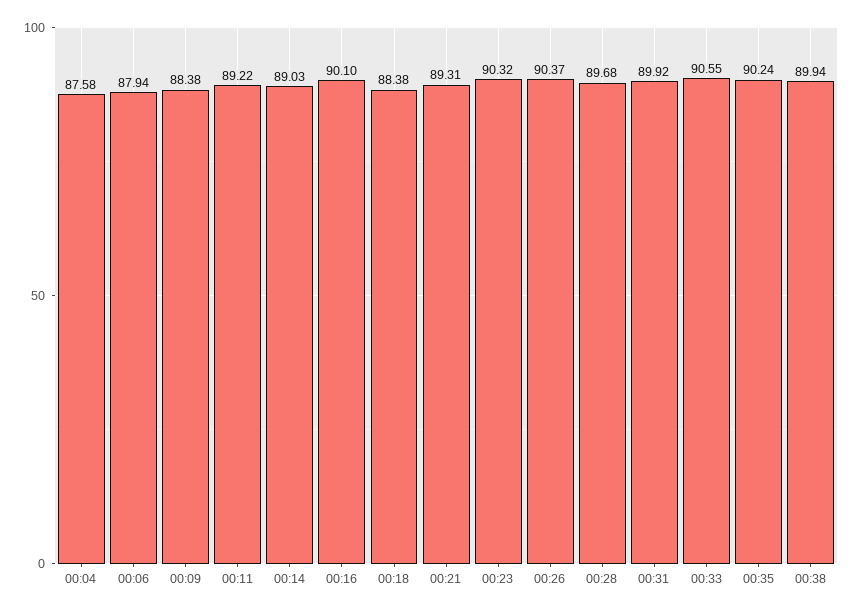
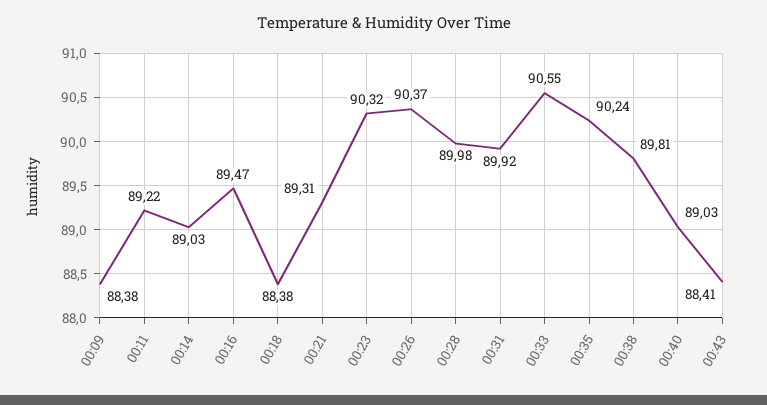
00:04: 87.58 -> none
00:06: 87.94 -> none
00:16: 90.1 -> 89.47
00:28: 89.68 -> 89.98
00:38: 89.94 -> 89.81
00:40: none -> 89.03
00:43: none -> 88.41

